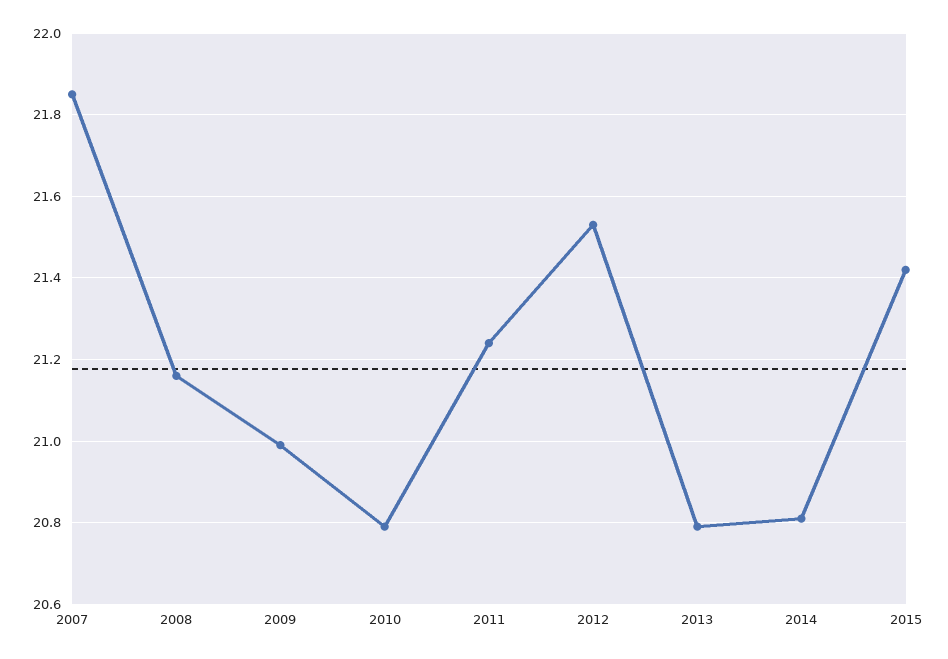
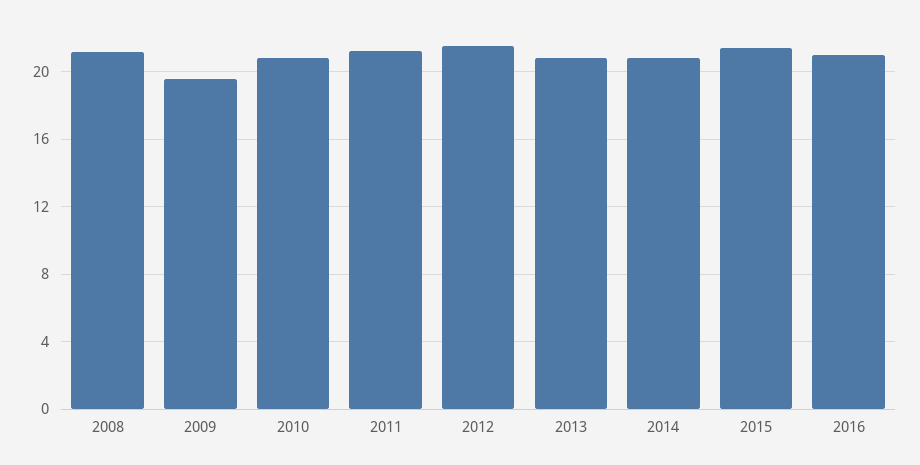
2007: 21.85 -> none
2009: 21 -> 19.5
2016: none -> 21

